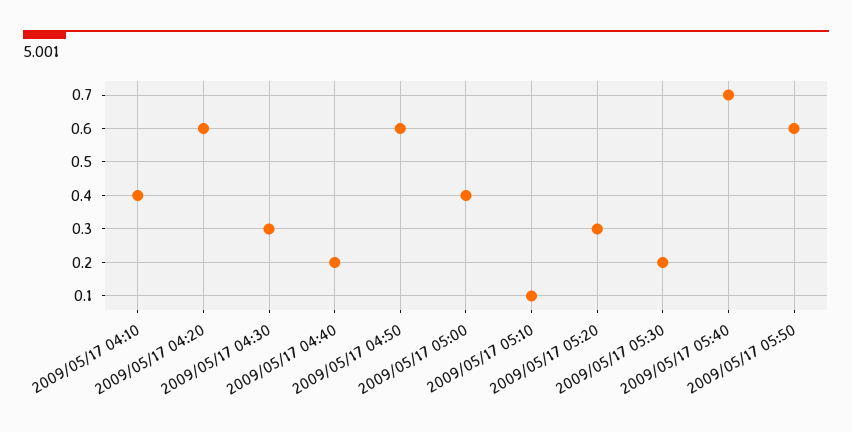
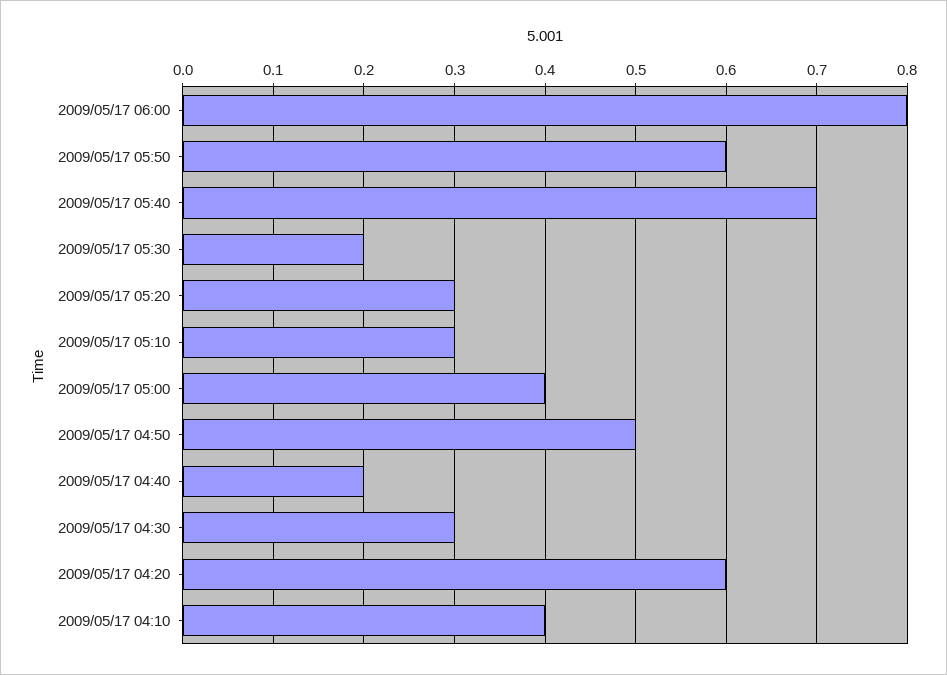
2009/05/17 04:50: 0.6 -> 0.5
2009/05/17 05:10: 0.1 -> 0.3
2009/05/17 06:00: none -> 0.8

